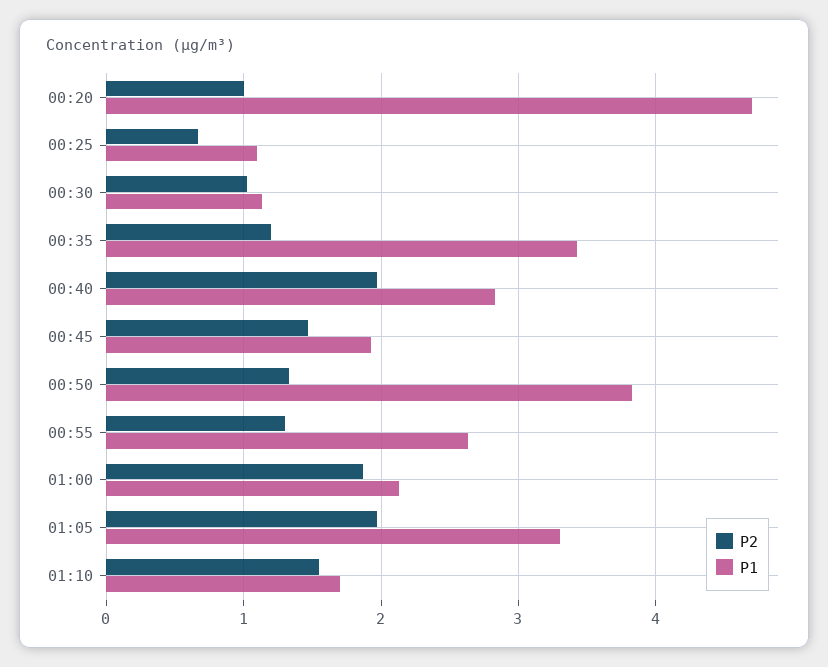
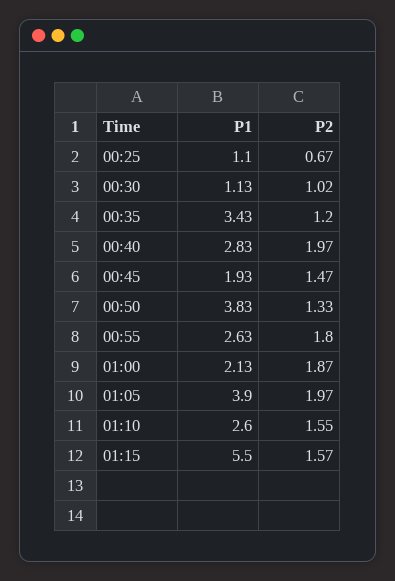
P2, 00:20: 1 -> none
P1, 00:20: 4.7 -> none
P2, 00:55: 1.3 -> 1.8
P1, 01:05: 3.3 -> 3.9
P1, 01:10: 1.7 -> 2.6
P1, 01:15: none -> 5.5
P2, 01:15: none -> 1.57

